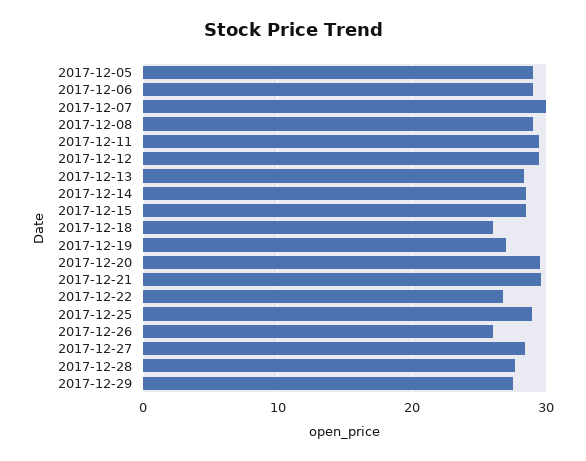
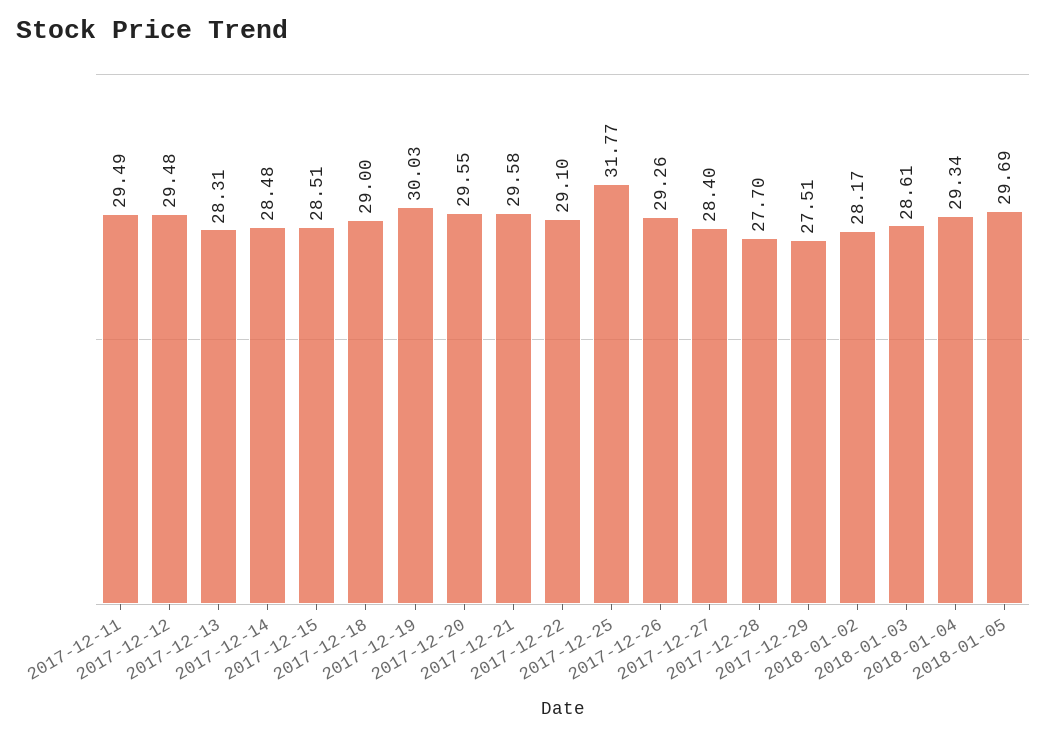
2017-12-05: 29 -> none
2017-12-06: 29 -> none
2017-12-07: 30 -> none
2017-12-08: 29 -> none
2017-12-18: 26 -> 29
2017-12-19: 27 -> 30.03
2017-12-22: 27 -> 29.1
2017-12-25: 29 -> 31.77
2017-12-26: 26 -> 29.26
2018-01-02: none -> 28.17
2018-01-03: none -> 28.61
2018-01-04: none -> 29.34
2018-01-05: none -> 29.69

